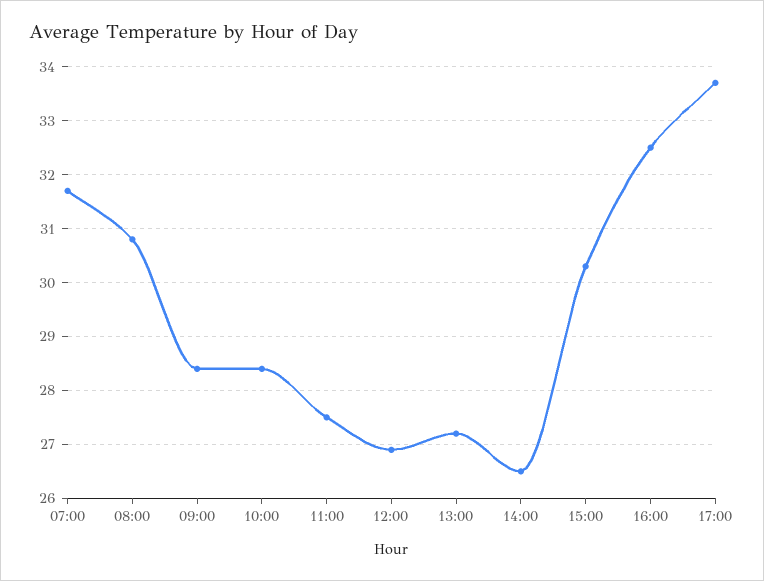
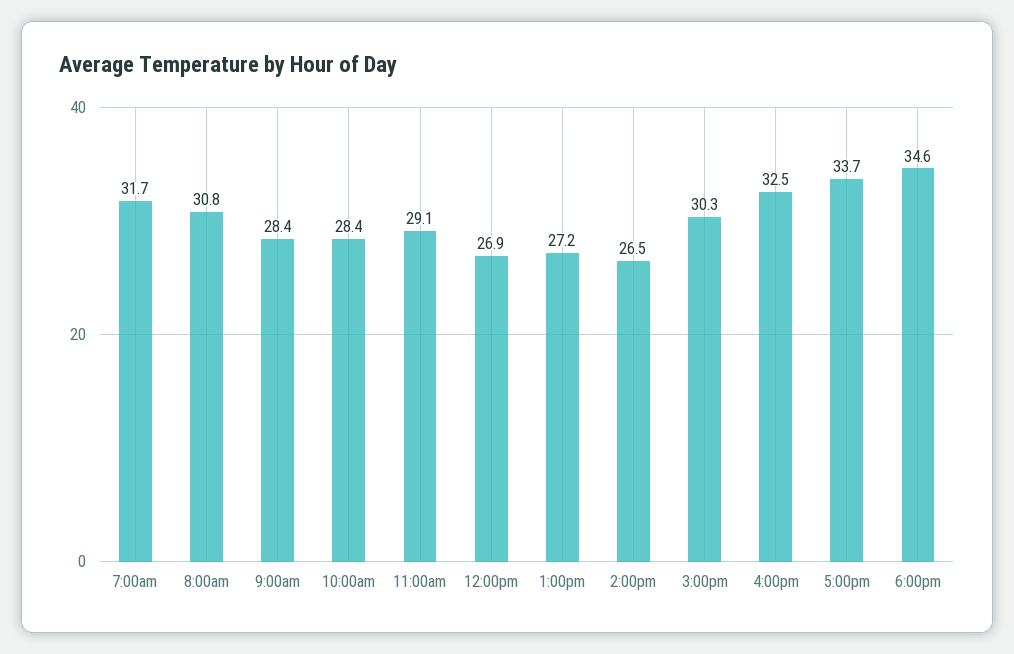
11:00: 27.5 -> 29.1
6:00pm: none -> 34.6

